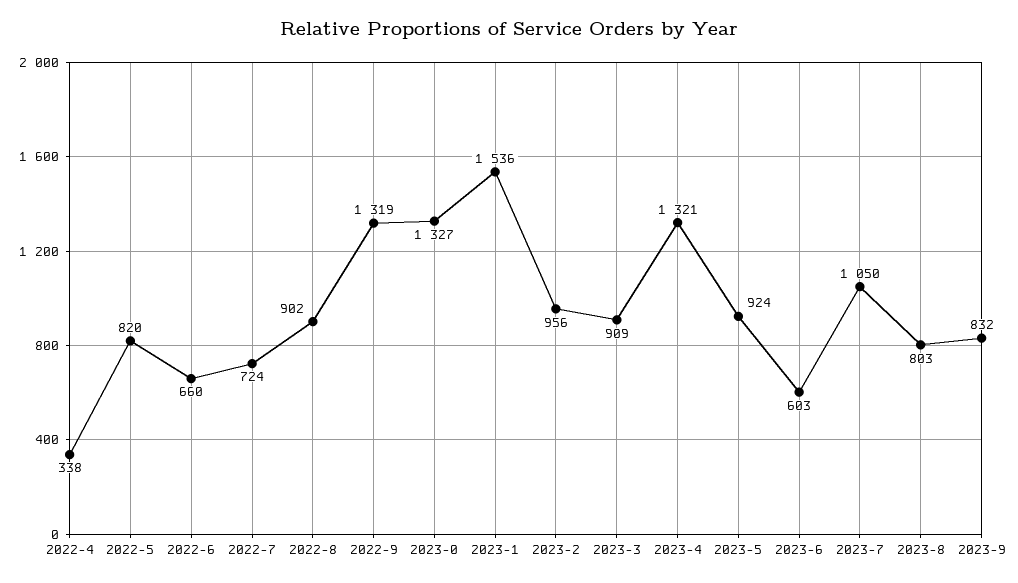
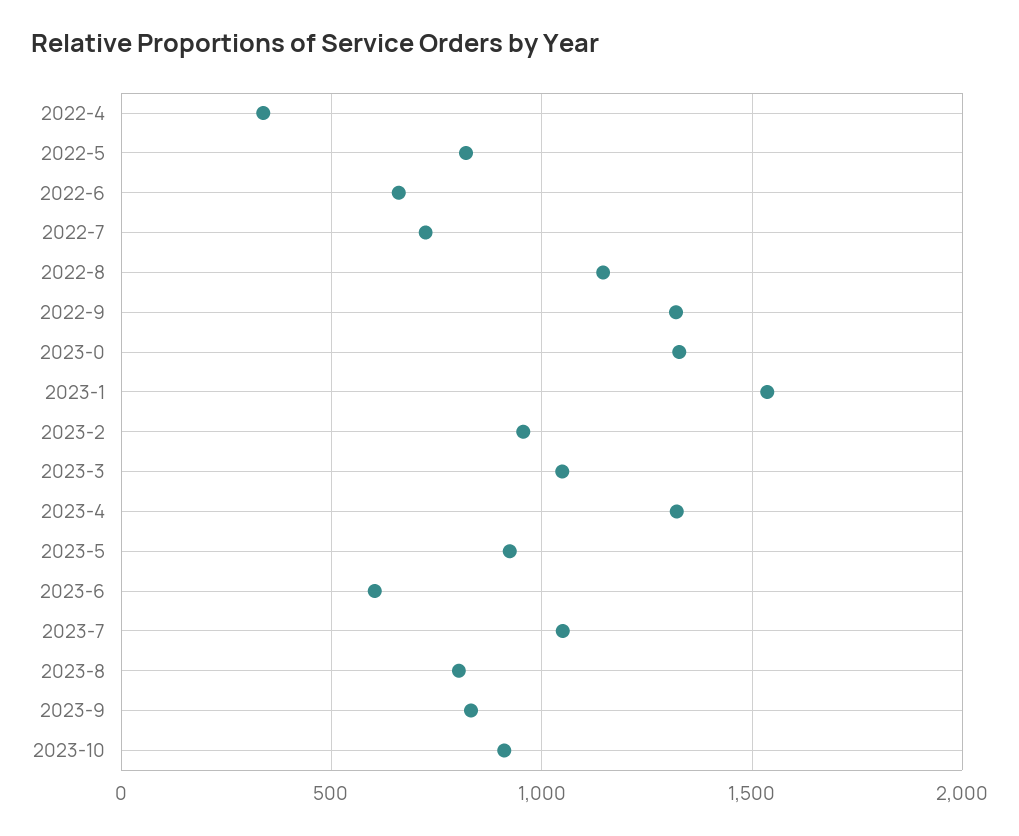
2022-8: 902 -> 1150
2023-3: 909 -> 1050
2023-10: none -> 900

